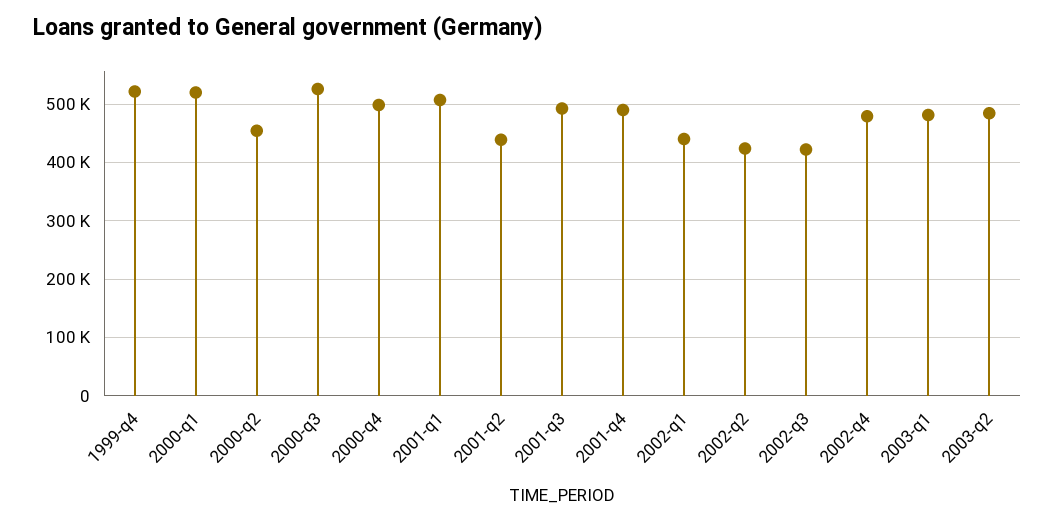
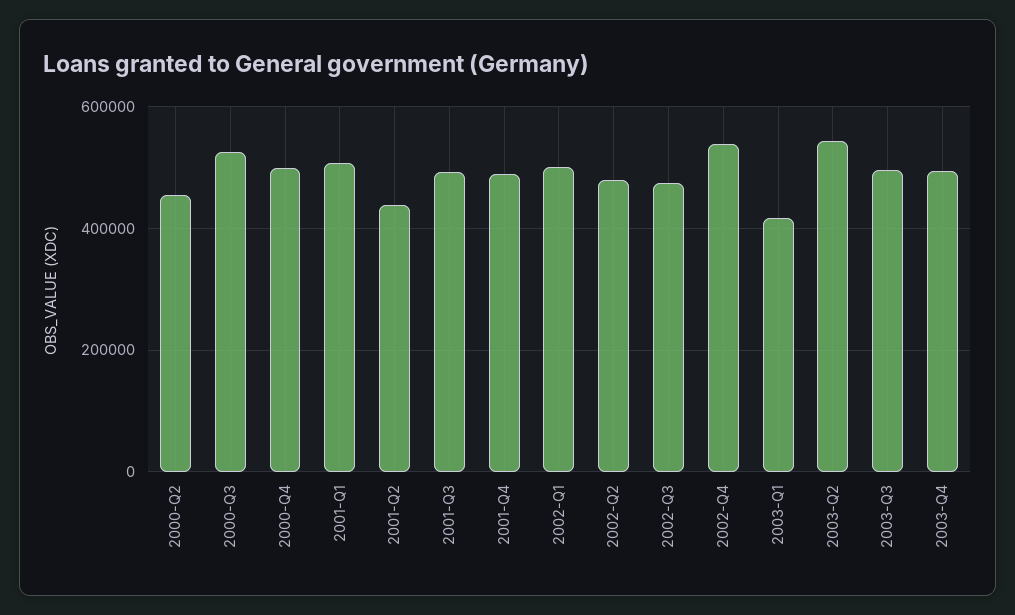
1999-q4: 520000 -> none
2000-q1: 520000 -> none
2002-q1: 440000 -> 500000
2002-q2: 420000 -> 480000
2002-q3: 420000 -> 480000
2002-q4: 480000 -> 540000
2003-q1: 480000 -> 420000
2003-q2: 480000 -> 540000
2003-Q3: none -> 500000
2003-Q4: none -> 500000

